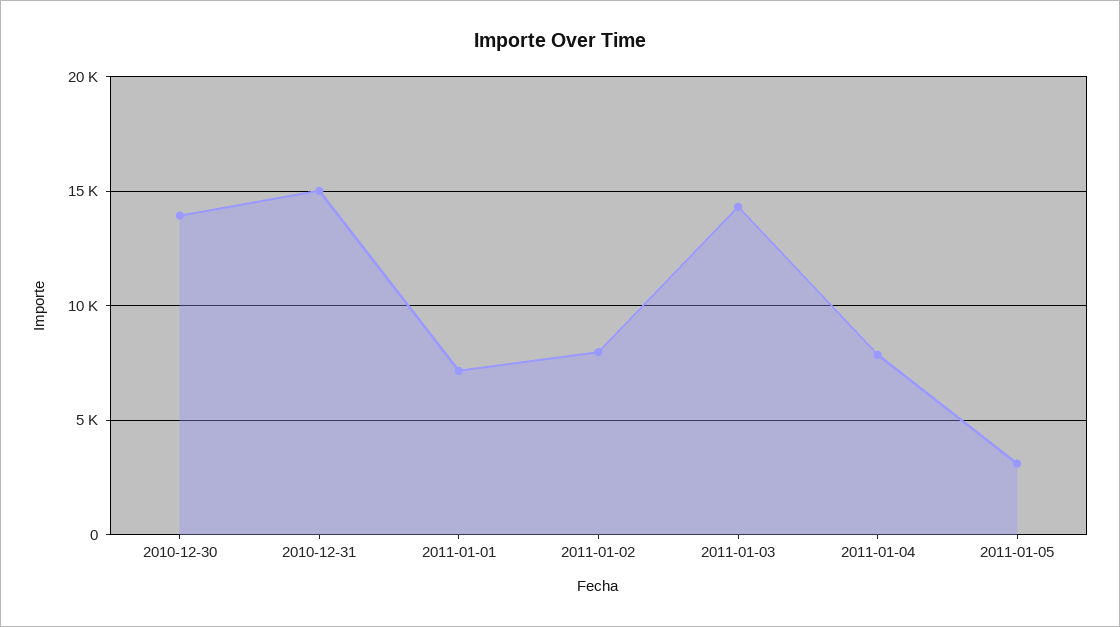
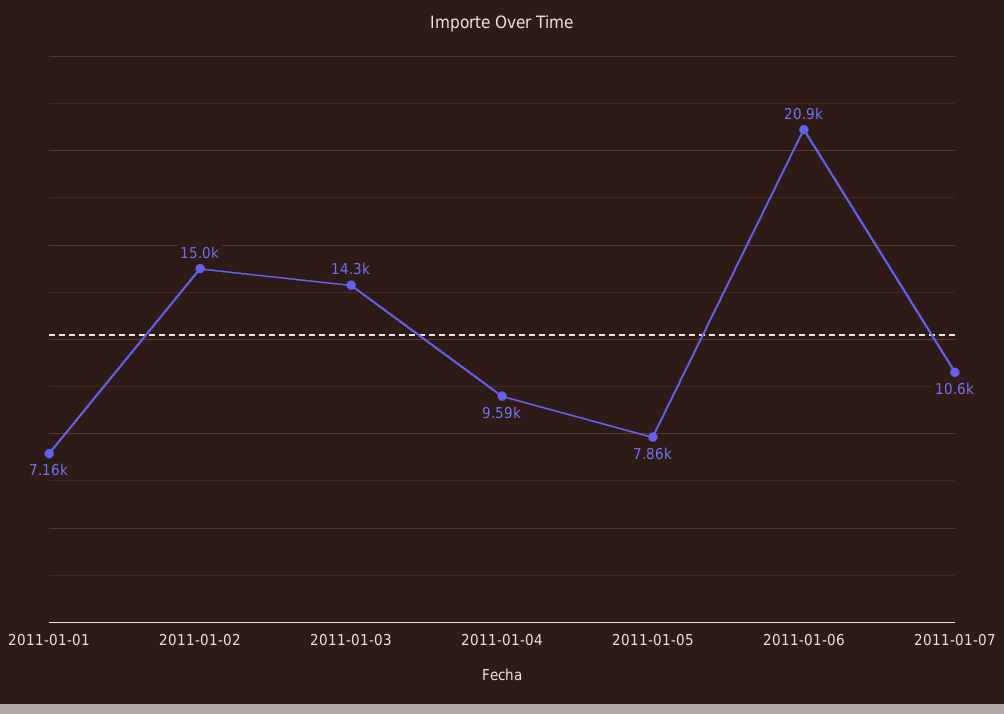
2010-12-30: 14000 -> none
2010-12-31: 15000 -> none
2011-01-02: 8000 -> 15000
2011-01-04: 8000 -> 9590
2011-01-05: 3000 -> 7860
2011-01-06: none -> 20900
2011-01-07: none -> 10600

